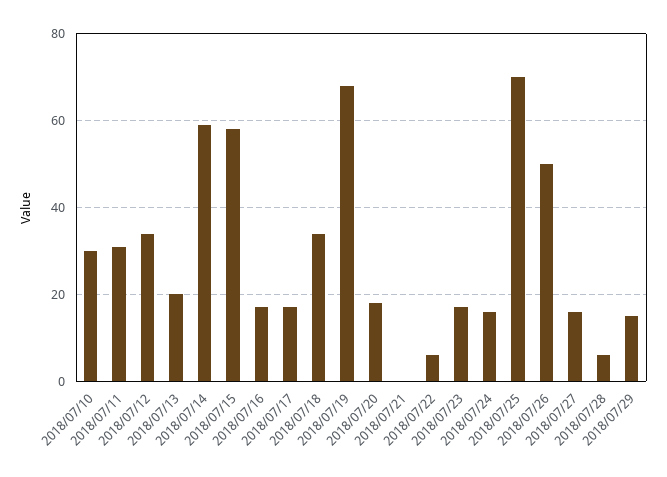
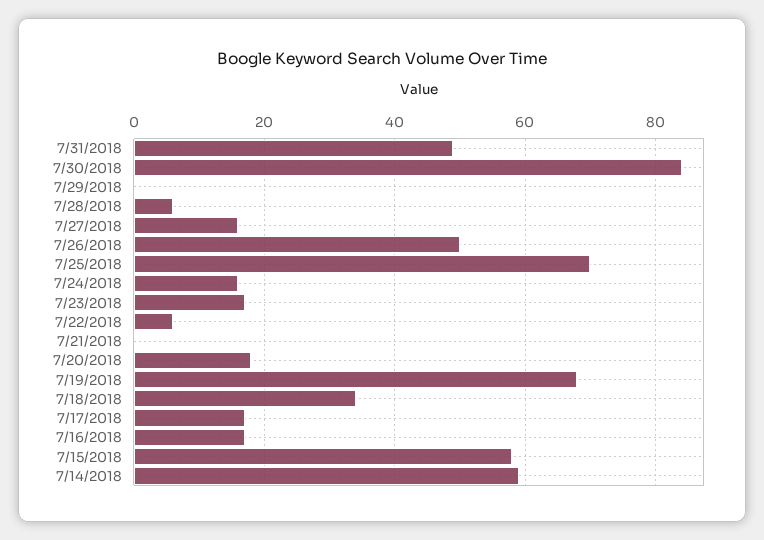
2018/07/10: 30 -> none
2018/07/11: 30 -> none
2018/07/12: 35 -> none
2018/07/13: 20 -> none
2018/07/29: 15 -> 0
7/31/2018: none -> 50
7/30/2018: none -> 85

